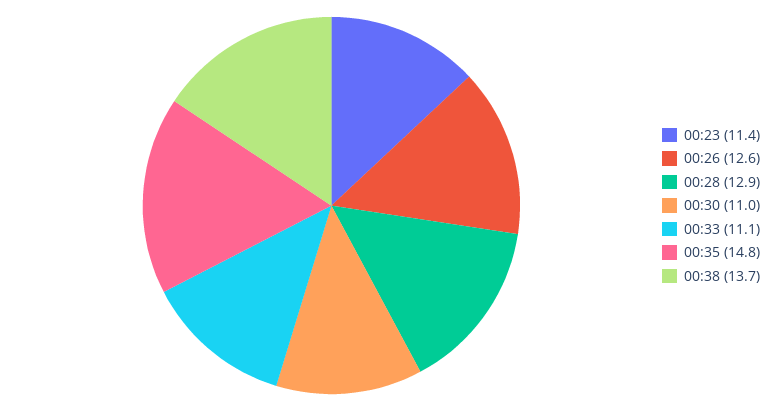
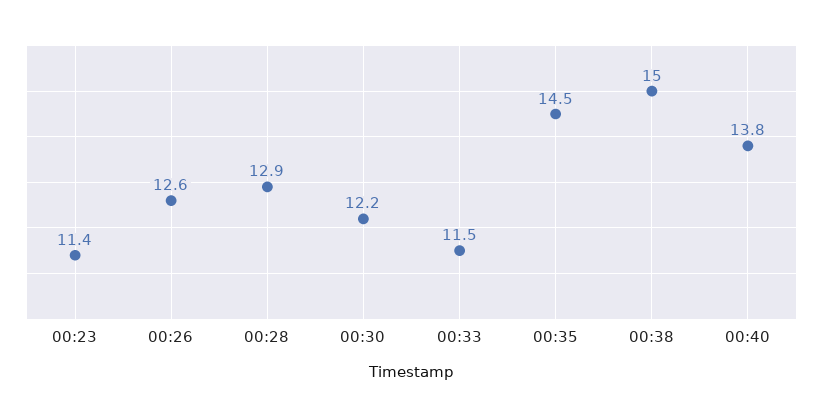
00:30: 11 -> 12.2
00:33: 11.1 -> 11.5
00:35: 14.8 -> 14.5
00:38: 13.7 -> 15
00:40: none -> 13.8

